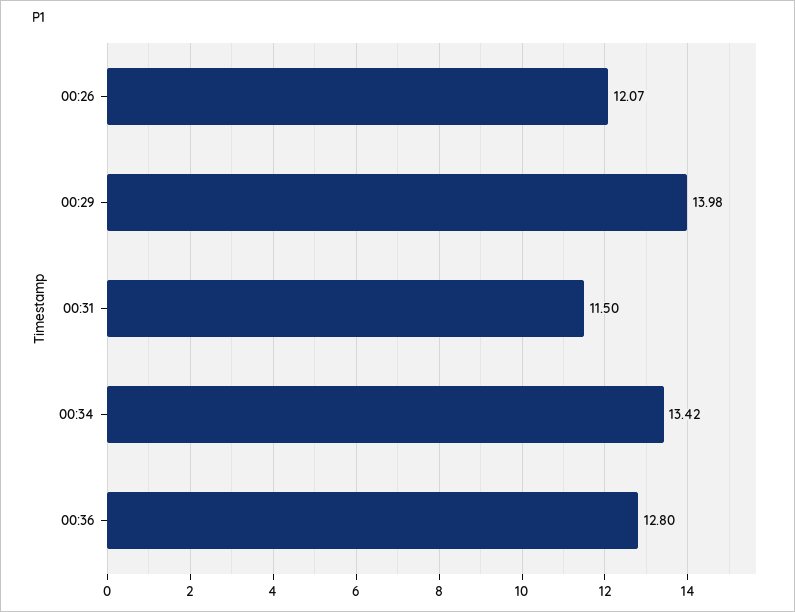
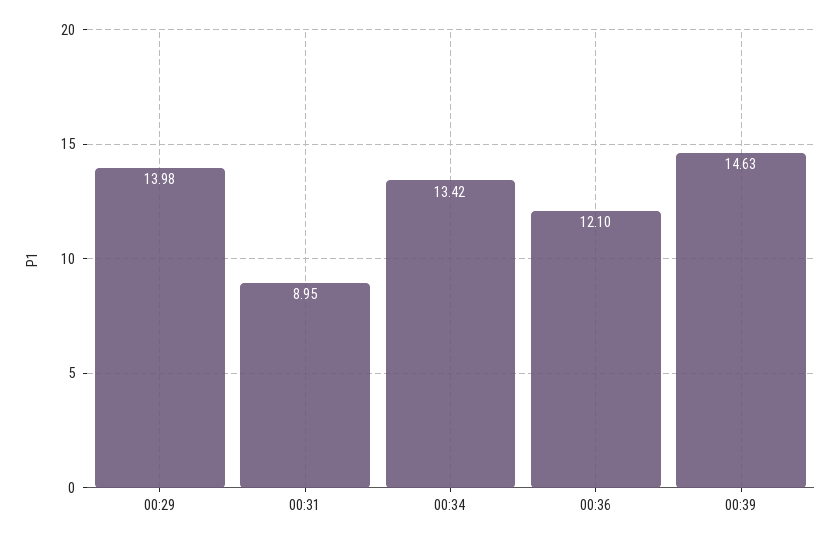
00:26: 12.07 -> none
00:31: 11.5 -> 8.95
00:36: 12.8 -> 12.1
00:39: none -> 14.63

